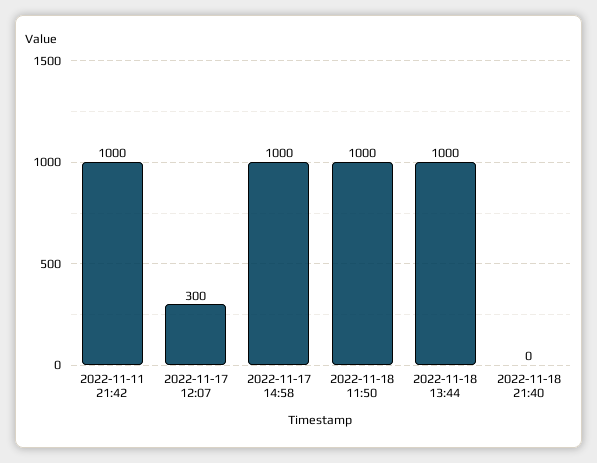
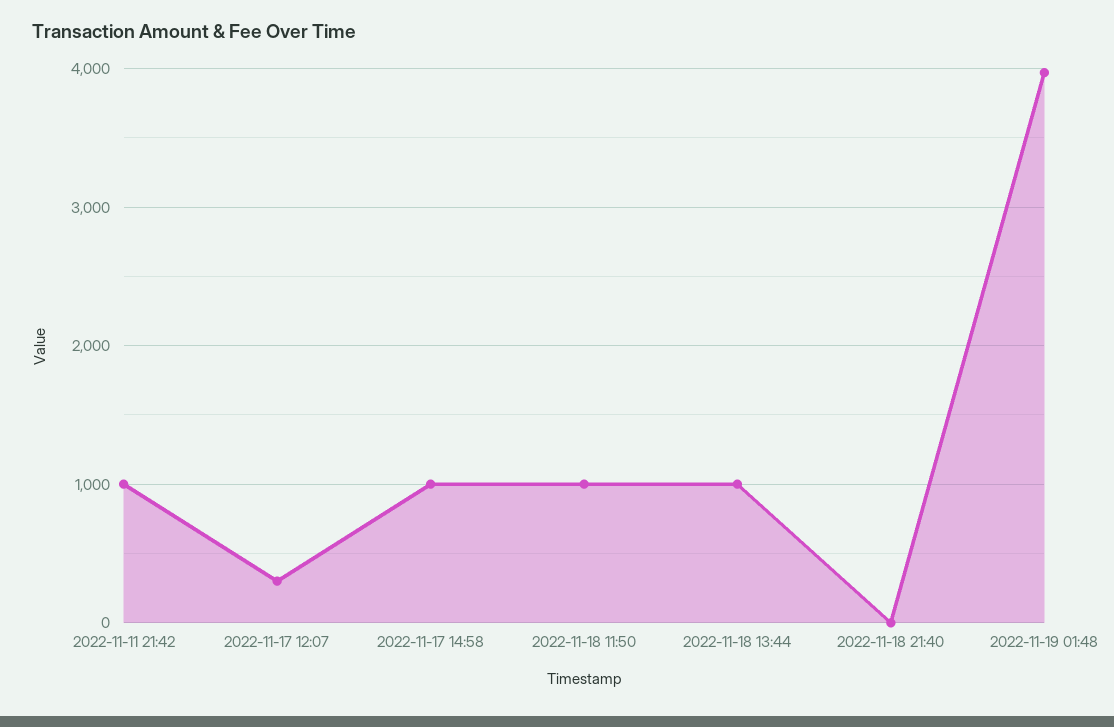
2022-11-19 01:48: none -> 4000

